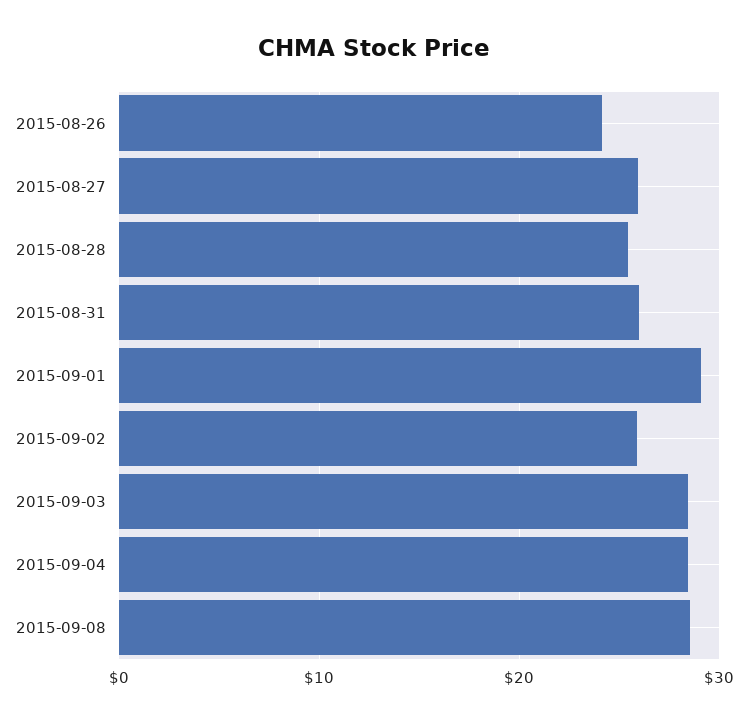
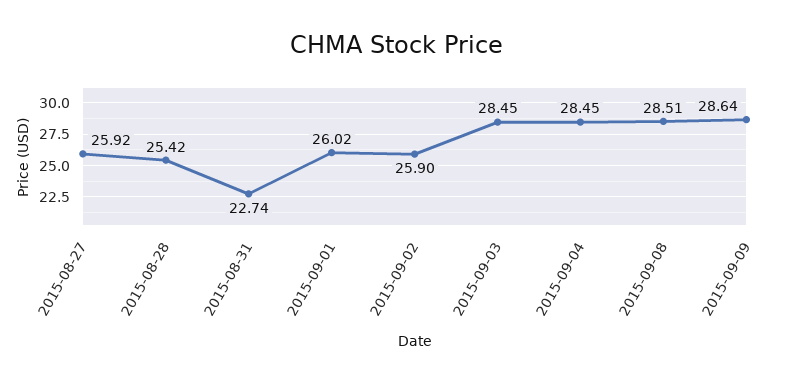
2015-08-26: 24 -> none
2015-08-31: 26 -> 22.74
2015-09-01: 29 -> 26.02
2015-09-09: none -> 28.64

